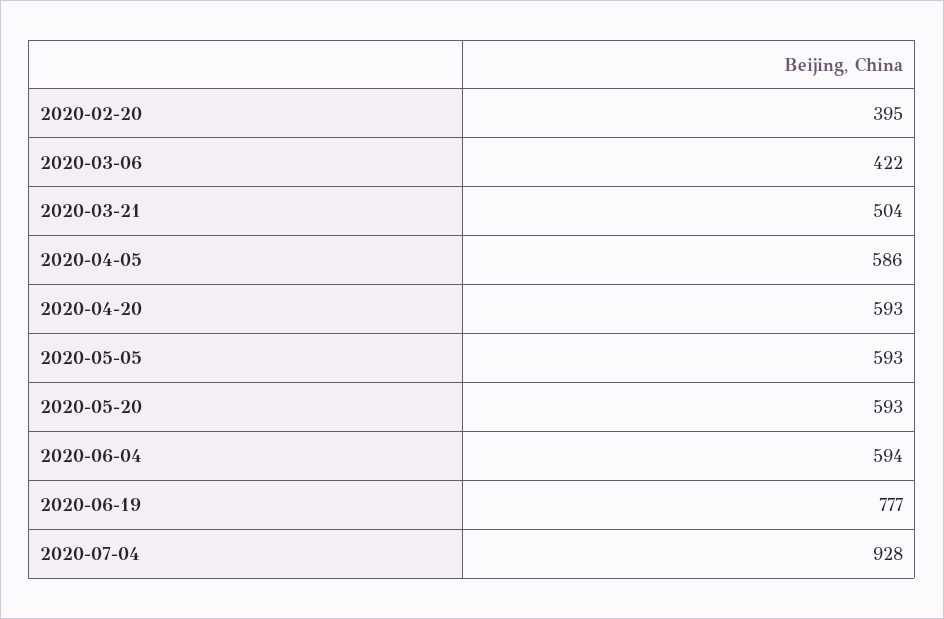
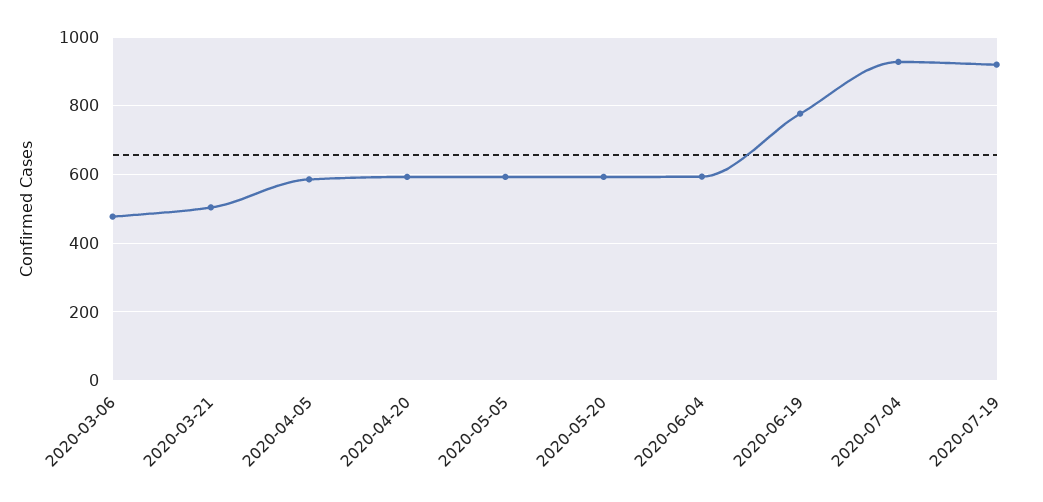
2020-02-20: 395 -> none
2020-03-06: 422 -> 480
2020-07-19: none -> 920

